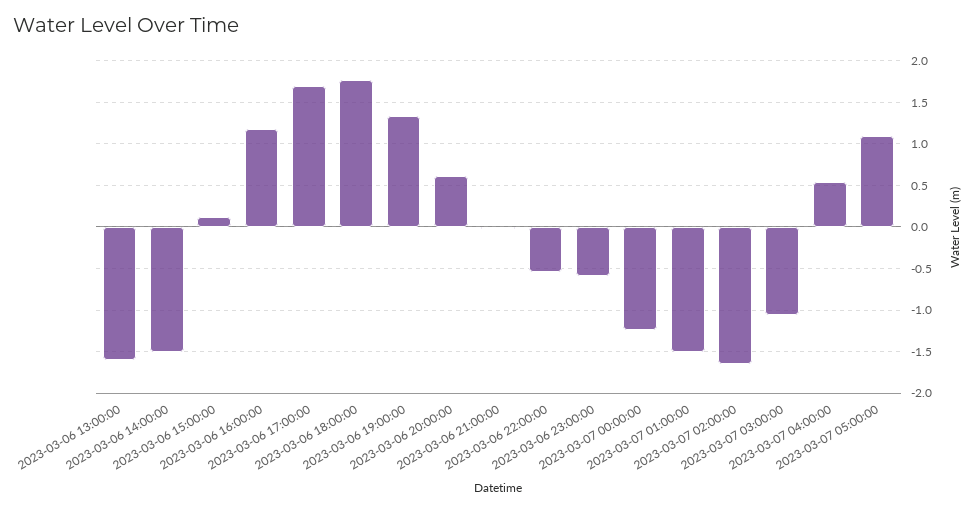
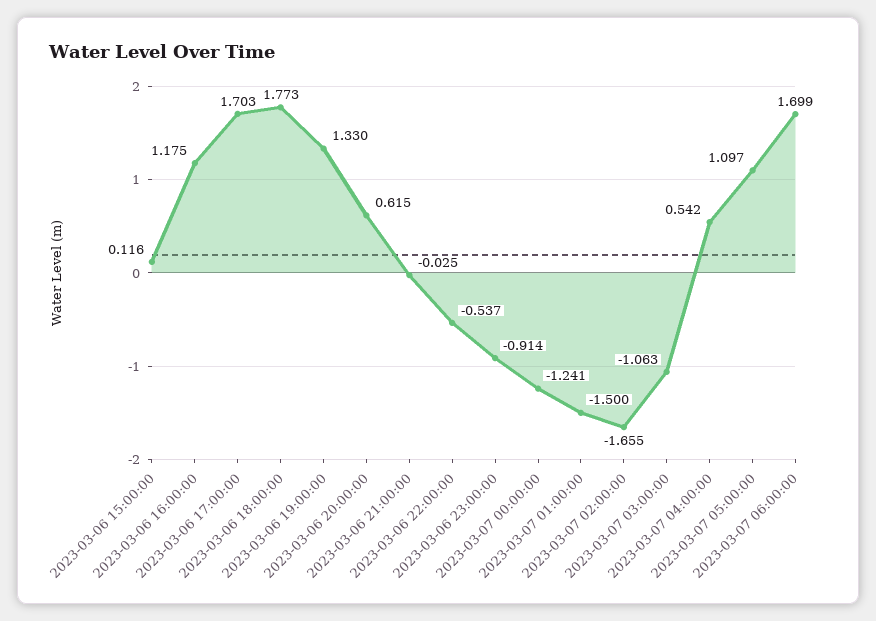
2023-03-06 13:00:00: -1.6 -> none
2023-03-06 14:00:00: -1.5 -> none
2023-03-06 23:00:00: -0.6 -> -0.914
2023-03-07 06:00:00: none -> 1.699

